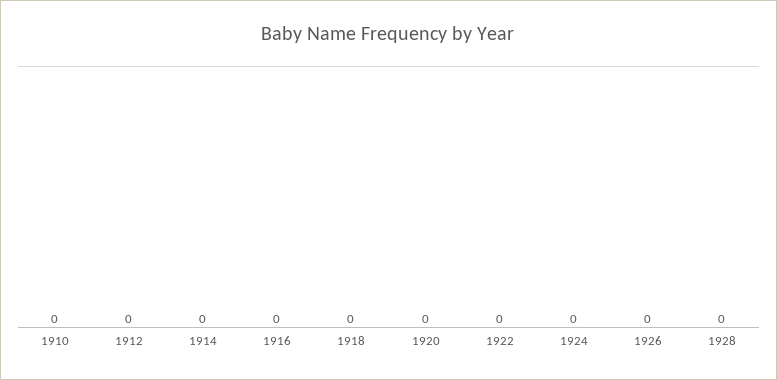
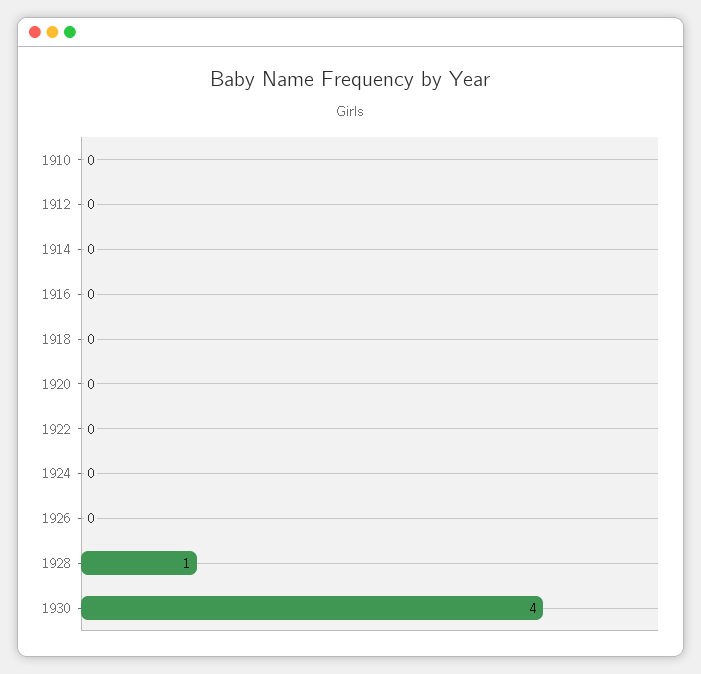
1928: 0 -> 1
1930: none -> 4

